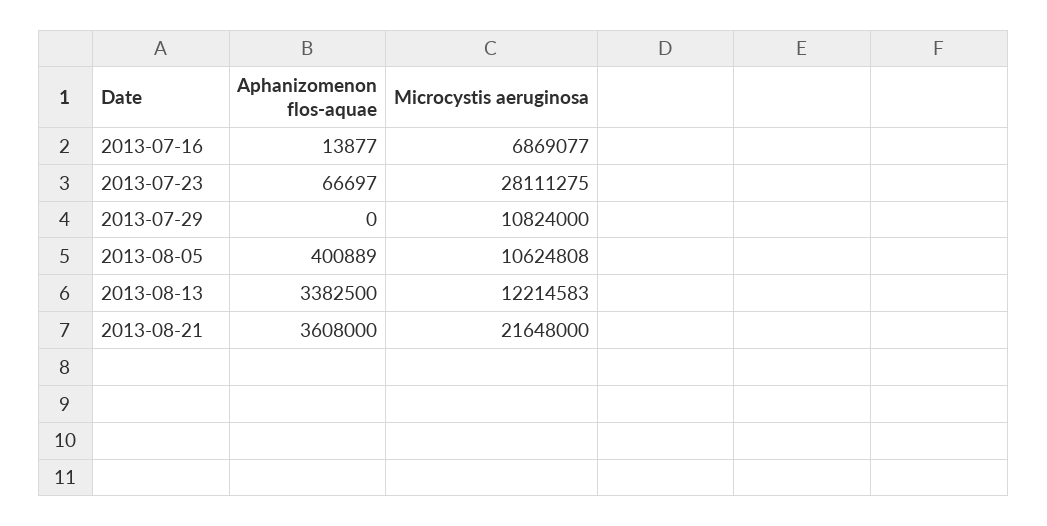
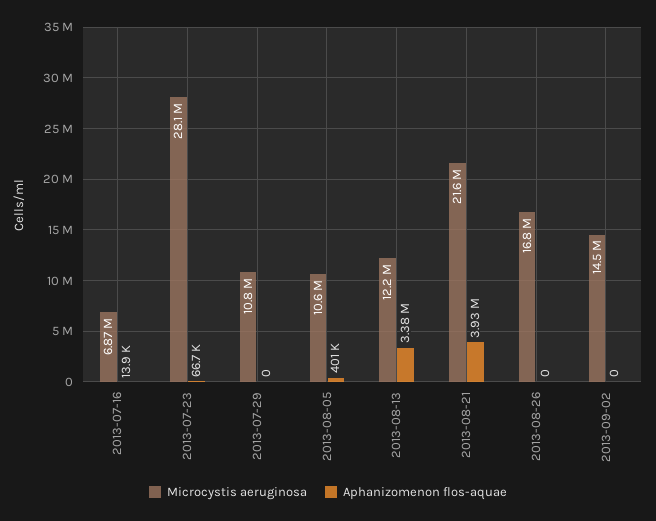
Aphanizomenon flos-aquae, 2013-08-21: 3608000 -> 3930000
Microcystis aeruginosa, 2013-08-26: none -> 16800000
Aphanizomenon flos-aquae, 2013-08-26: none -> 0
Microcystis aeruginosa, 2013-09-02: none -> 14500000
Aphanizomenon flos-aquae, 2013-09-02: none -> 0

